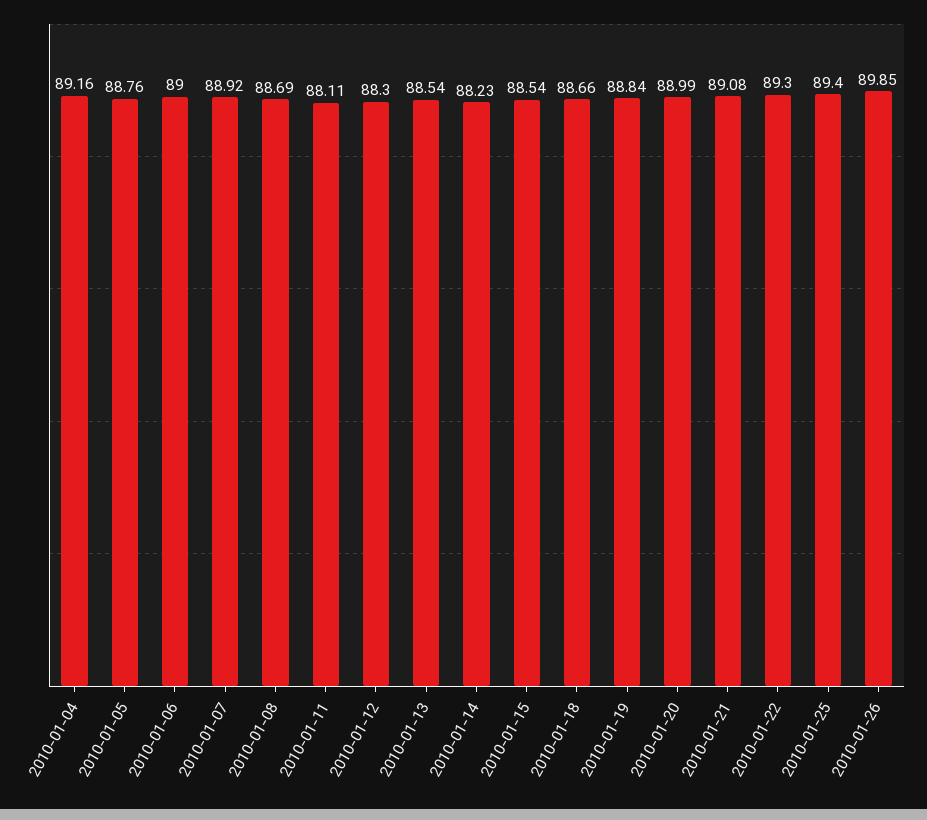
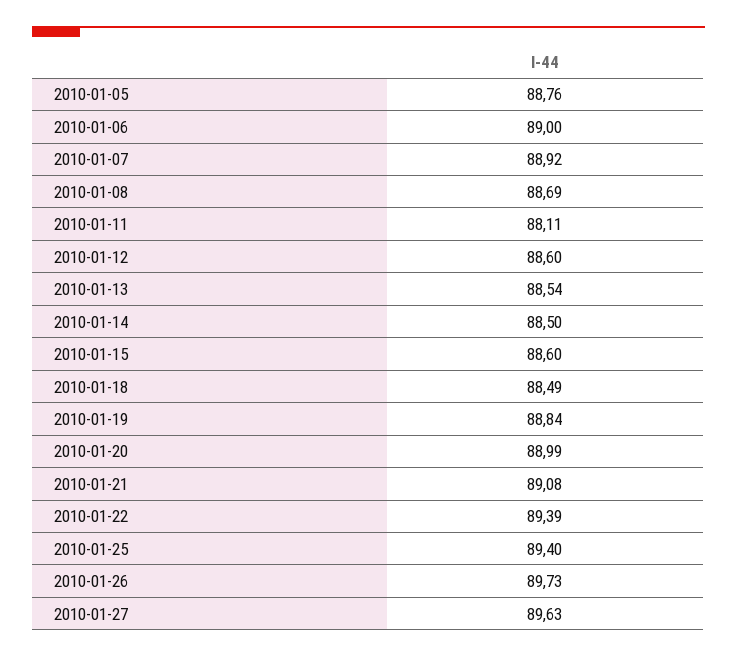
2010-01-04: 89.16 -> none
2010-01-12: 88.3 -> 88.6
2010-01-14: 88.23 -> 88.5
2010-01-15: 88.54 -> 88.6
2010-01-18: 88.66 -> 88.49
2010-01-22: 89.3 -> 89.39
2010-01-26: 89.85 -> 89.73
2010-01-27: none -> 89.63

